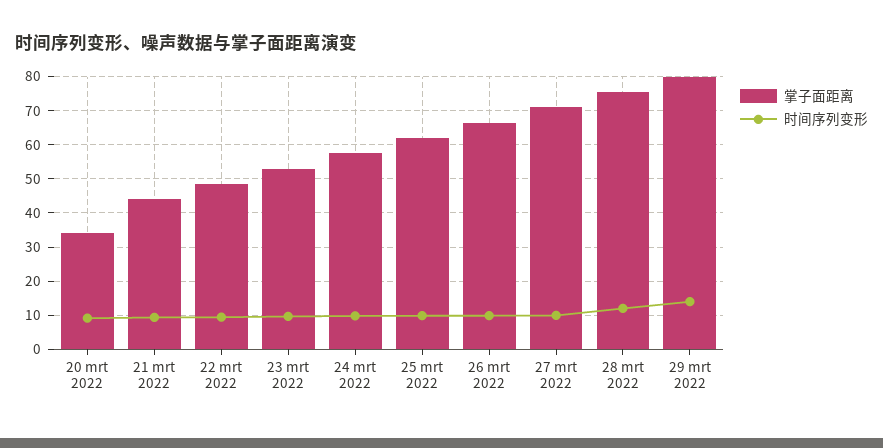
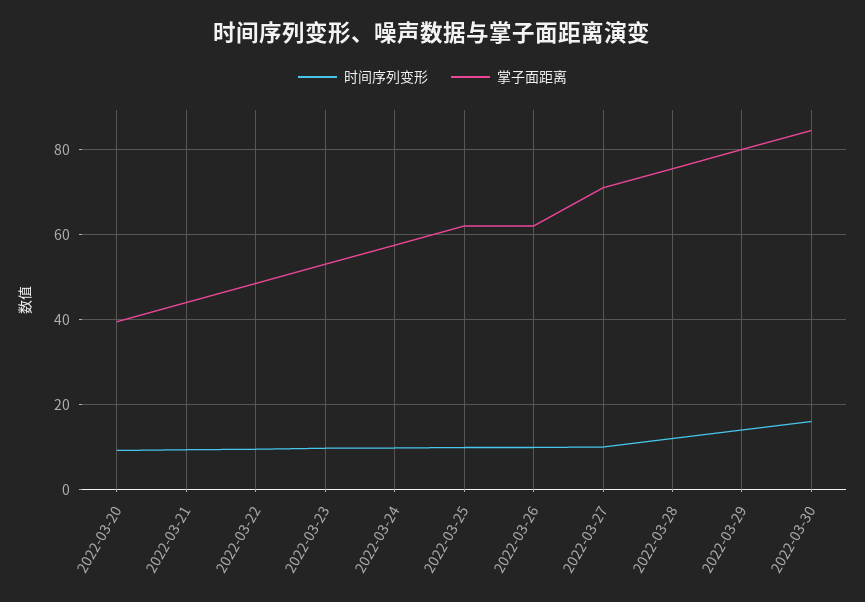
掌子面距离, 20 mrt 2022: 34 -> 40
掌子面距离, 26 mrt 2022: 66 -> 62
时间序列变形, 2022-03-30: none -> 16
掌子面距离, 2022-03-30: none -> 84

